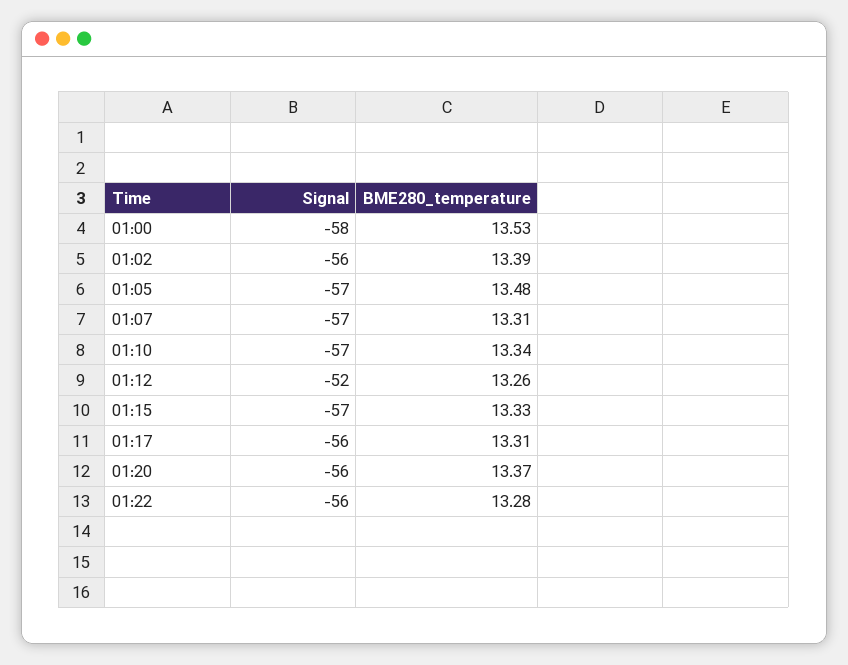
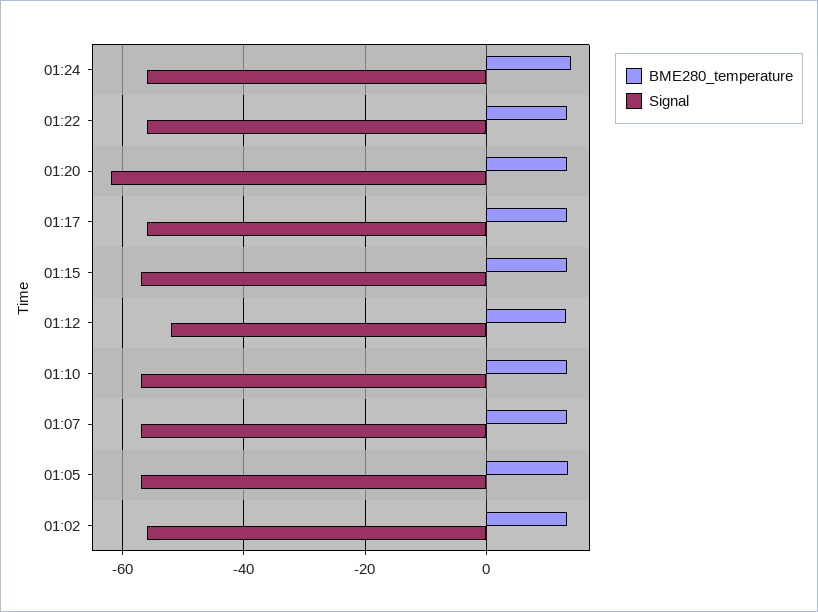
Signal, 01:00: -58 -> none
BME280_temperature, 01:00: 13.53 -> none
Signal, 01:20: -56 -> -62
BME280_temperature, 01:24: none -> 14
Signal, 01:24: none -> -56

